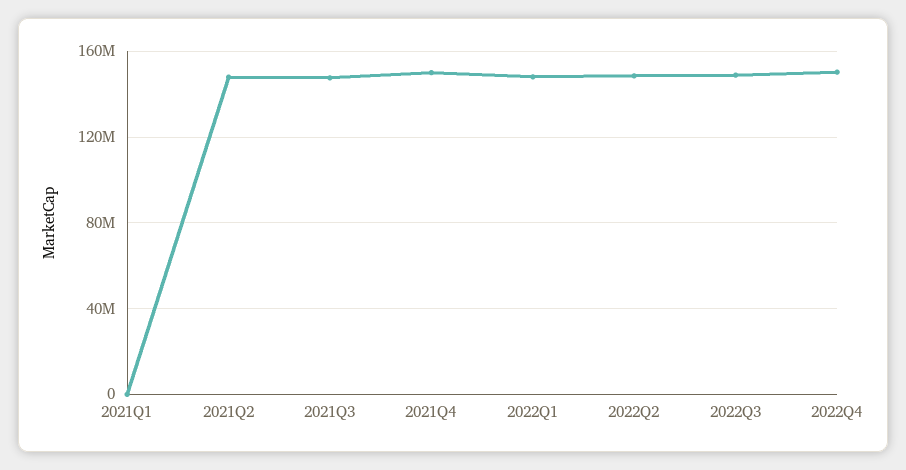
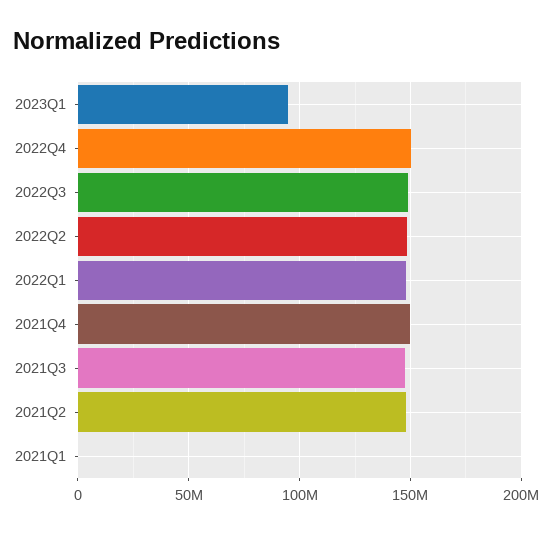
2023Q1: none -> 95000000

